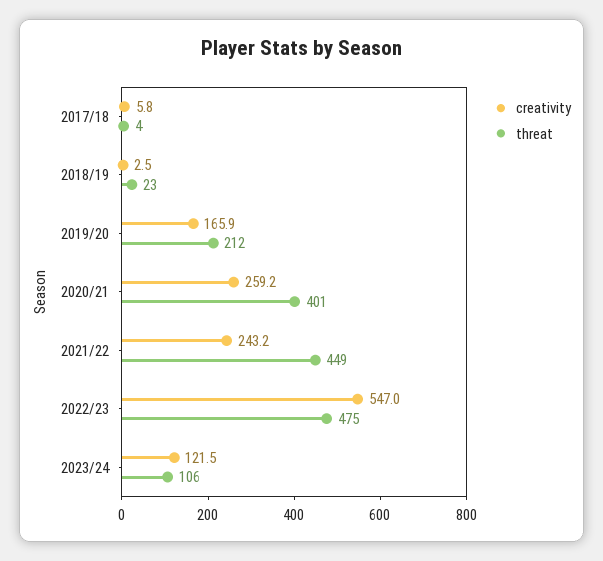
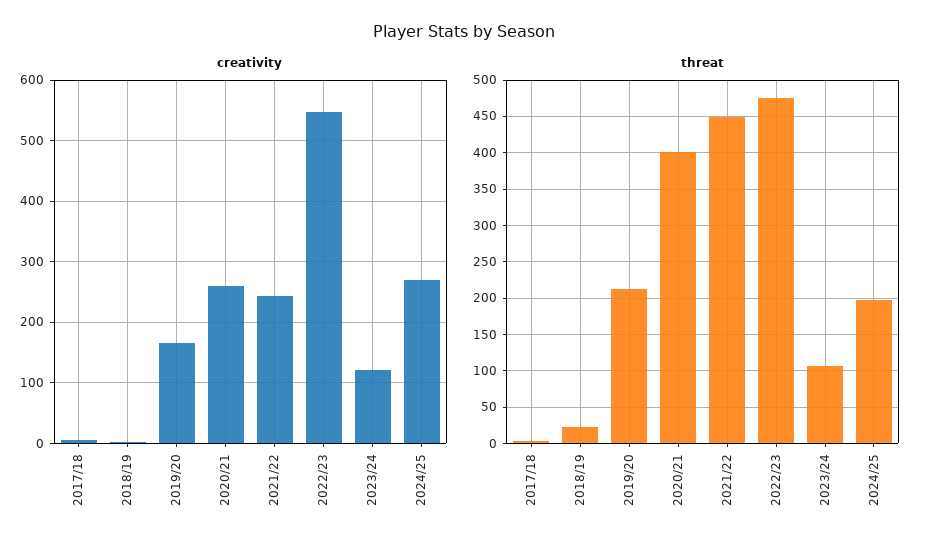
creativity, 2024/25: none -> 270
threat, 2024/25: none -> 200

